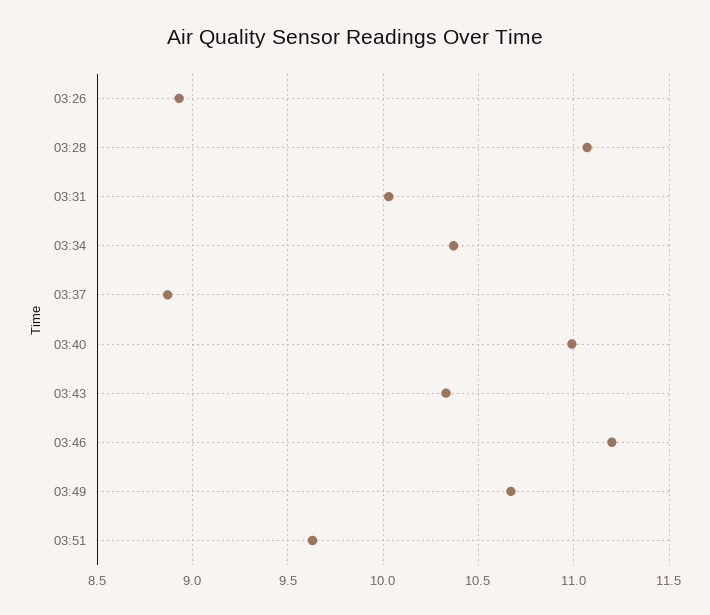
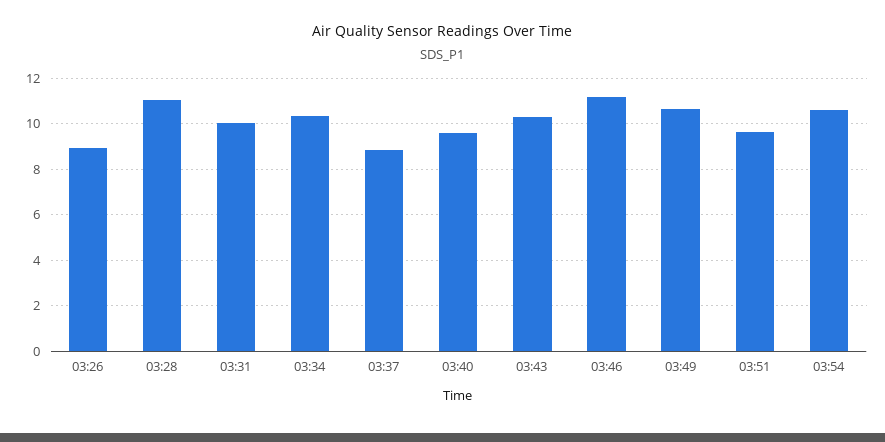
03:40: 11 -> 9.5
03:54: none -> 10.5

